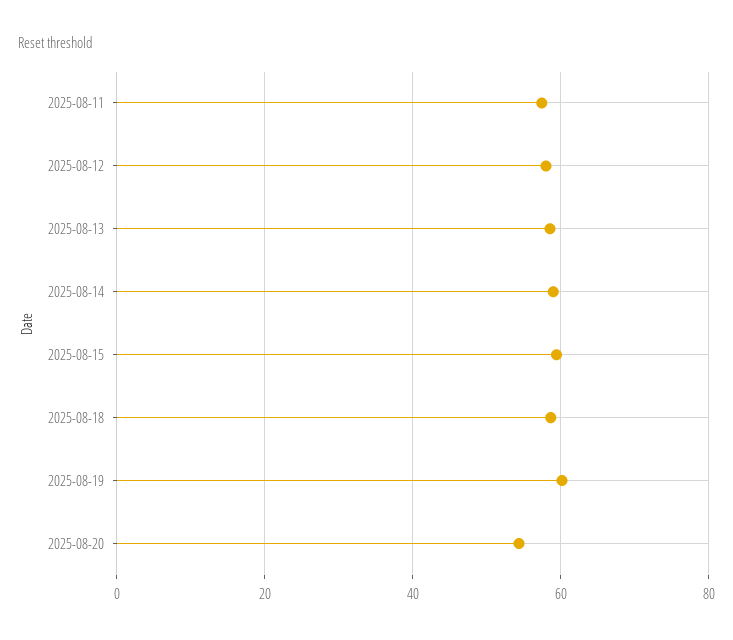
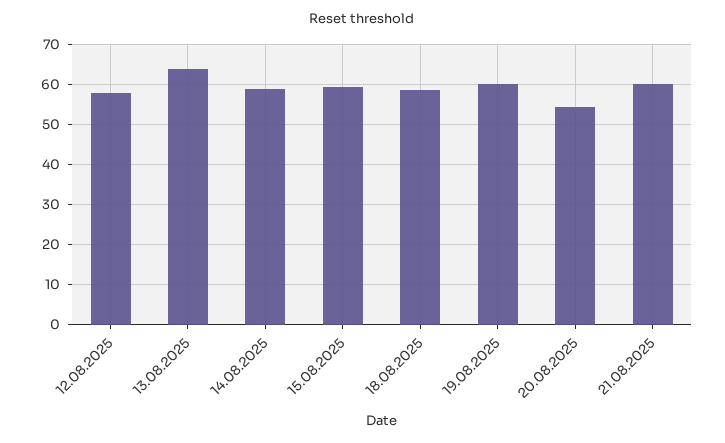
2025-08-11: 58 -> none
2025-08-13: 58 -> 64
21.08.2025: none -> 60

